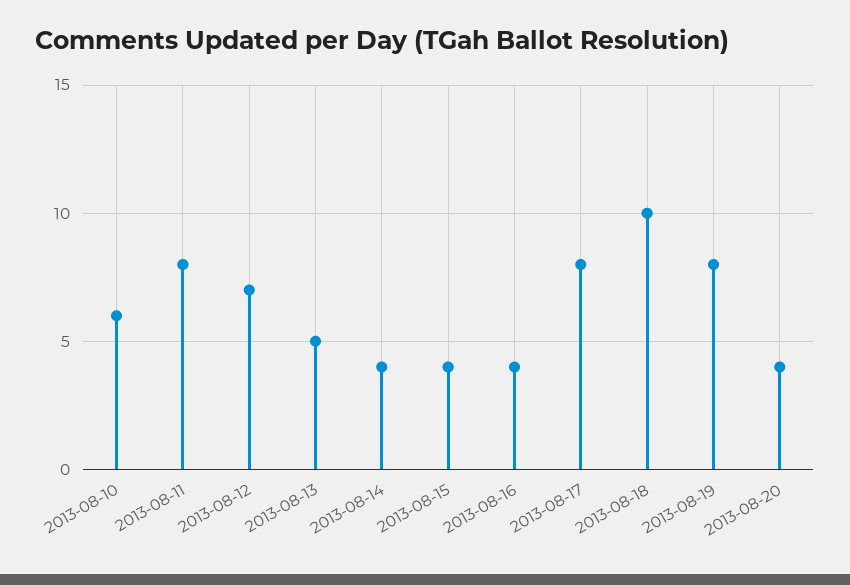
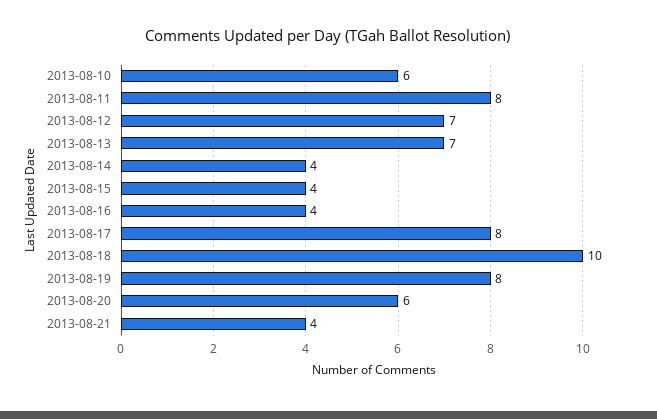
2013-08-13: 5 -> 7
2013-08-20: 4 -> 6
2013-08-21: none -> 4

